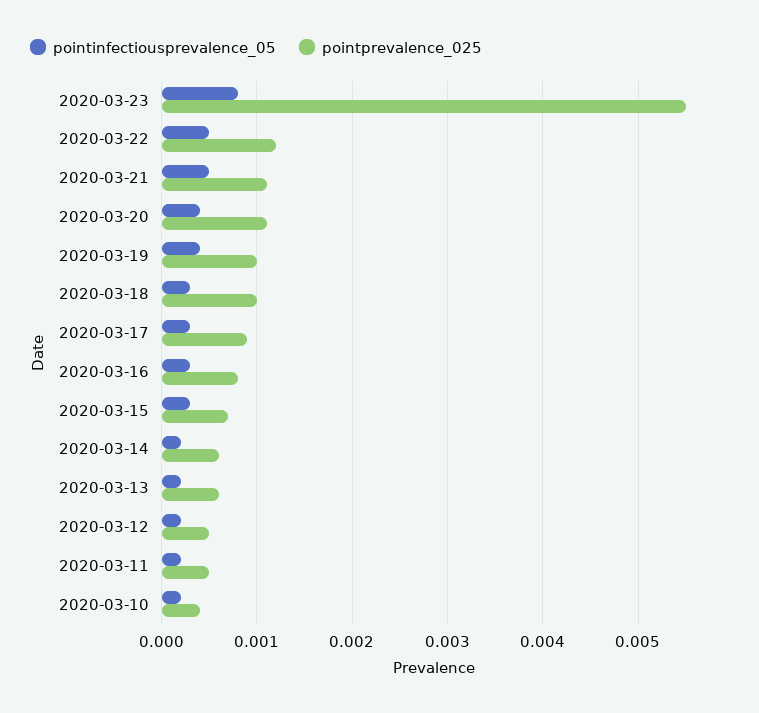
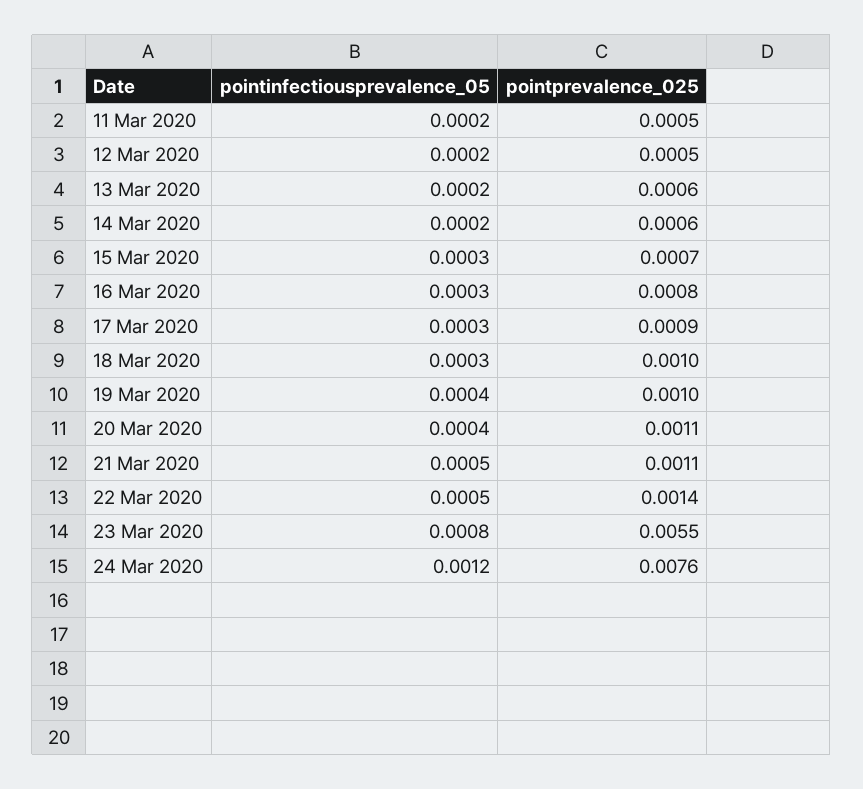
pointprevalence_025, 2020-03-22: 0.0012 -> 0.0014
pointinfectiousprevalence_05, 2020-03-10: 0.0002 -> none
pointprevalence_025, 2020-03-10: 0.0004 -> none
pointinfectiousprevalence_05, 24 Mar 2020: none -> 0.0012
pointprevalence_025, 24 Mar 2020: none -> 0.0076

